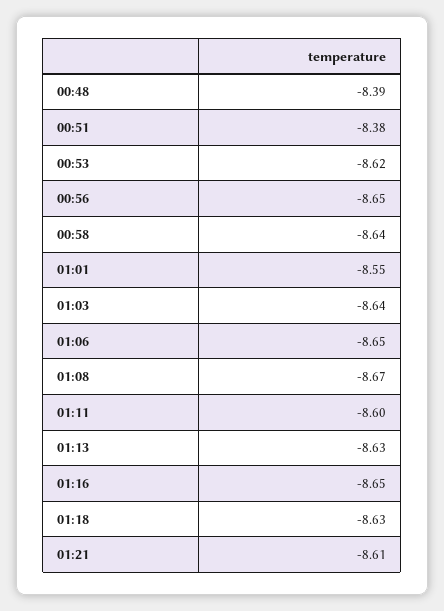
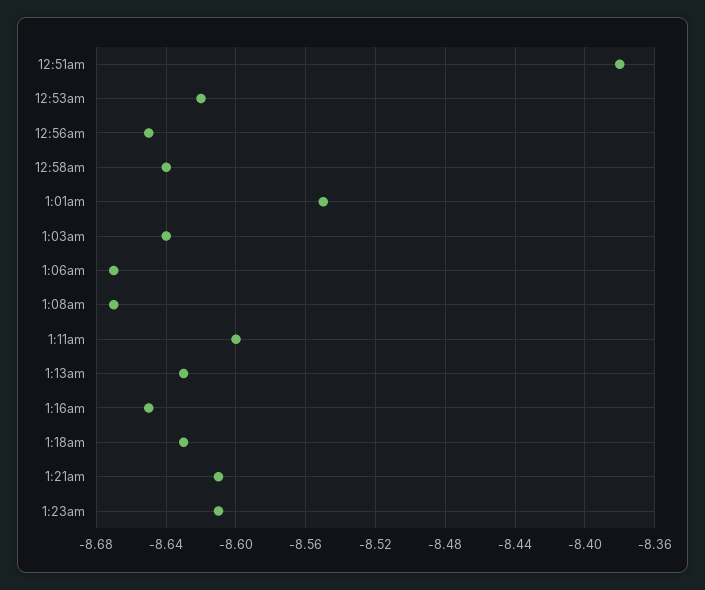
00:48: -8.39 -> none
01:06: -8.65 -> -8.67
1:23am: none -> -8.61

